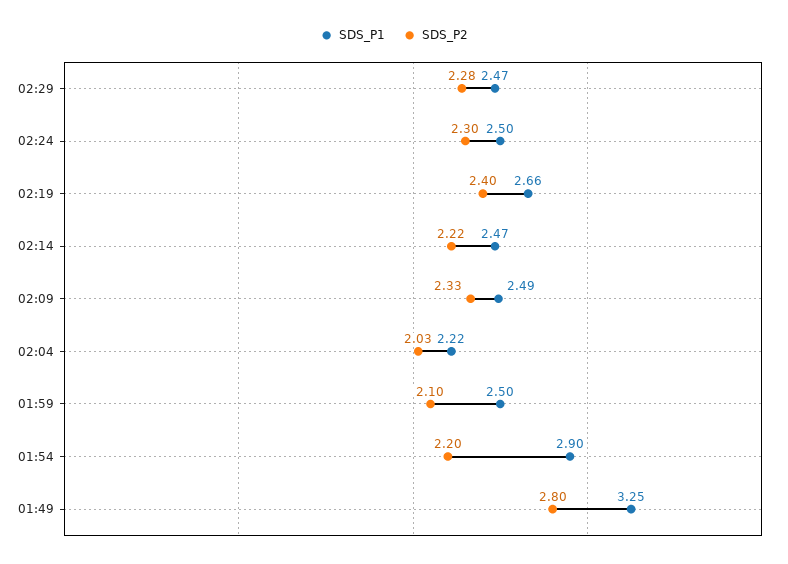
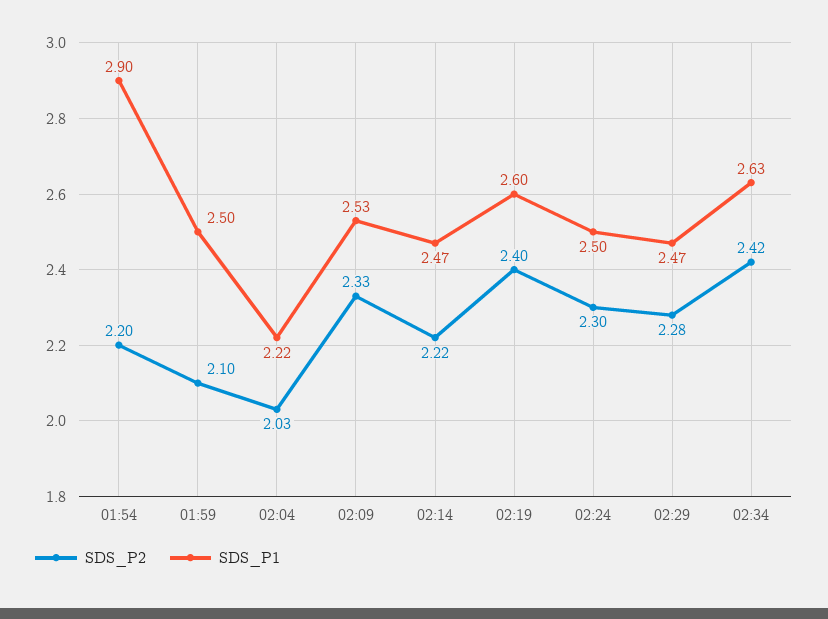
SDS_P1, 02:19: 2.66 -> 2.6
SDS_P1, 02:09: 2.49 -> 2.53
SDS_P1, 01:49: 3.25 -> none
SDS_P2, 01:49: 2.8 -> none
SDS_P2, 02:34: none -> 2.42
SDS_P1, 02:34: none -> 2.63

